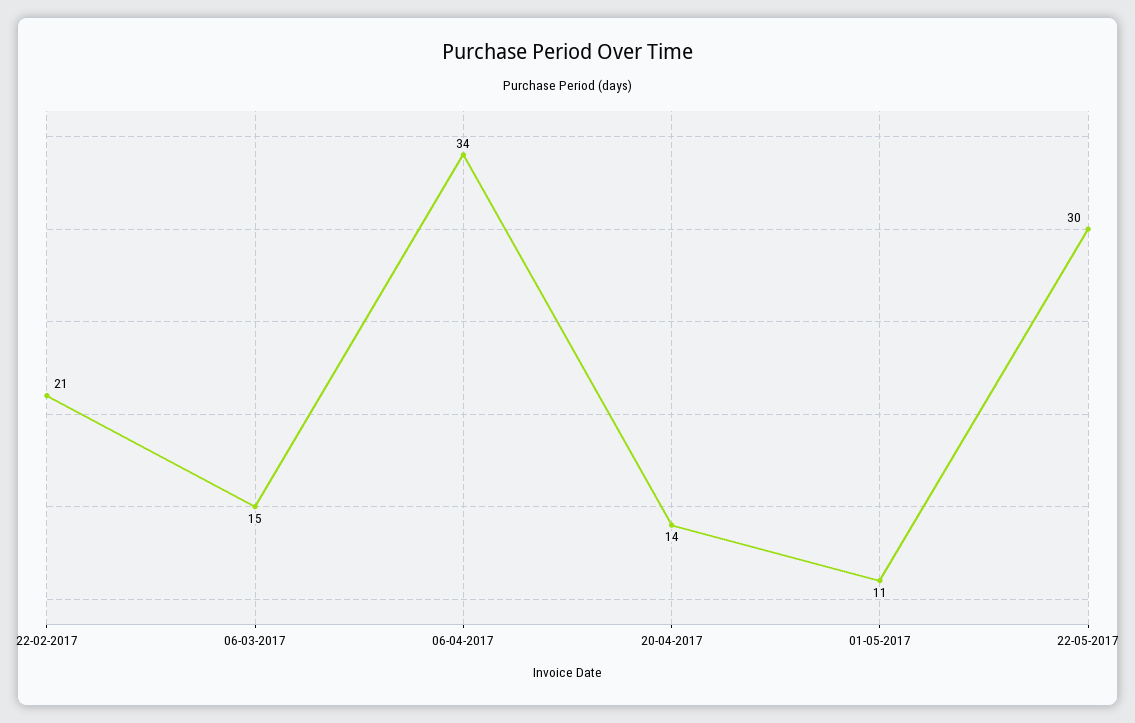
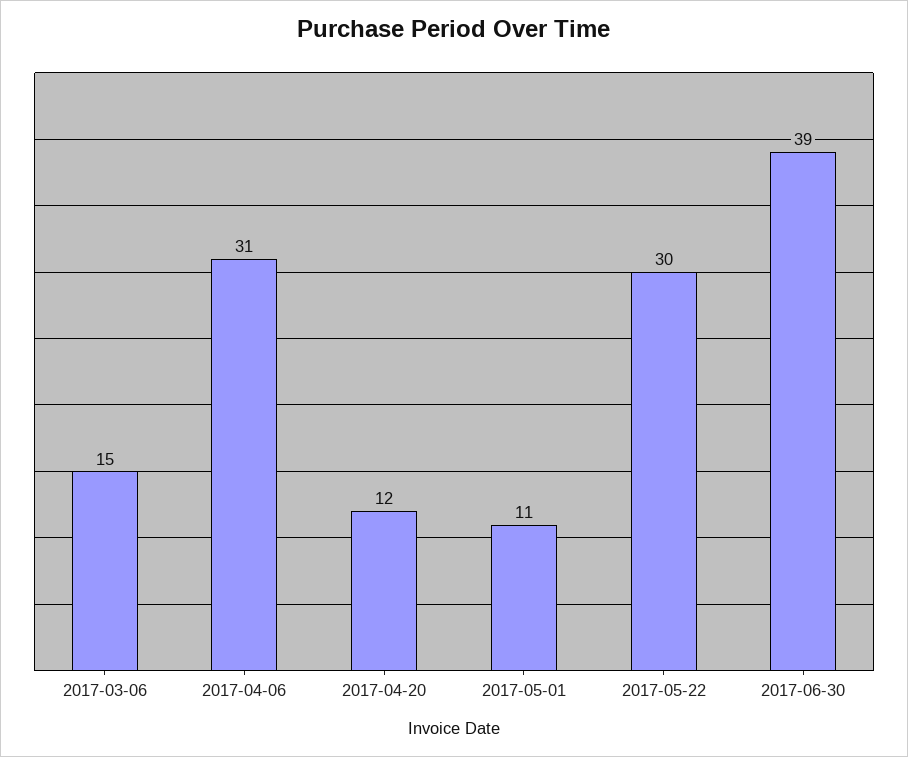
22-02-2017: 21 -> none
06-04-2017: 34 -> 31
20-04-2017: 14 -> 12
2017-06-30: none -> 39

